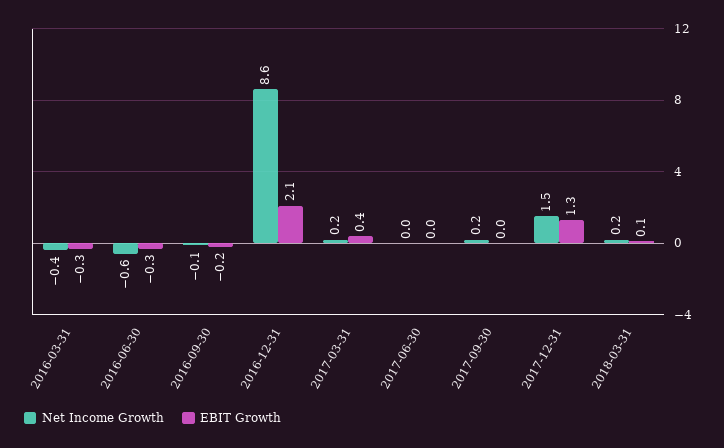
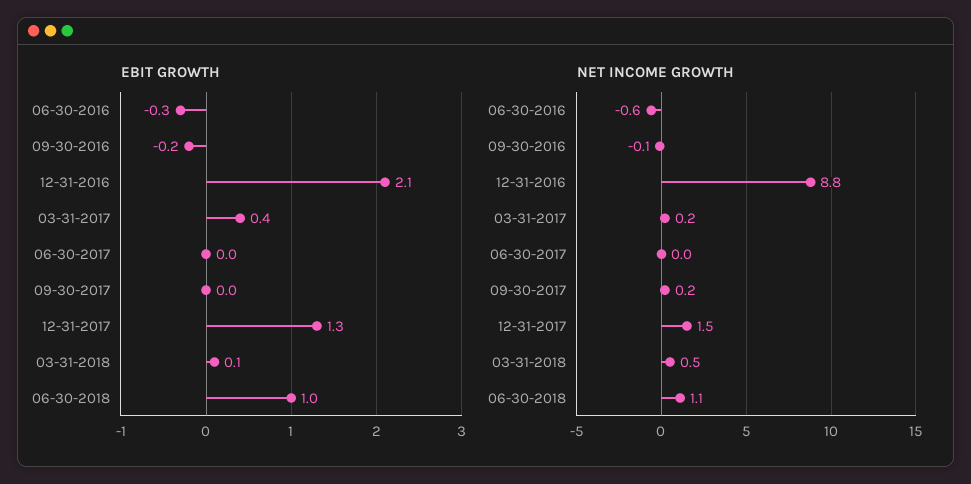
Net Income Growth, 2016-03-31: -0.4 -> none
EBIT Growth, 2016-03-31: -0.3 -> none
Net Income Growth, 2016-12-31: 8.6 -> 8.8
Net Income Growth, 2018-03-31: 0.2 -> 0.5
EBIT Growth, 06-30-2018: none -> 1
Net Income Growth, 06-30-2018: none -> 1.1

